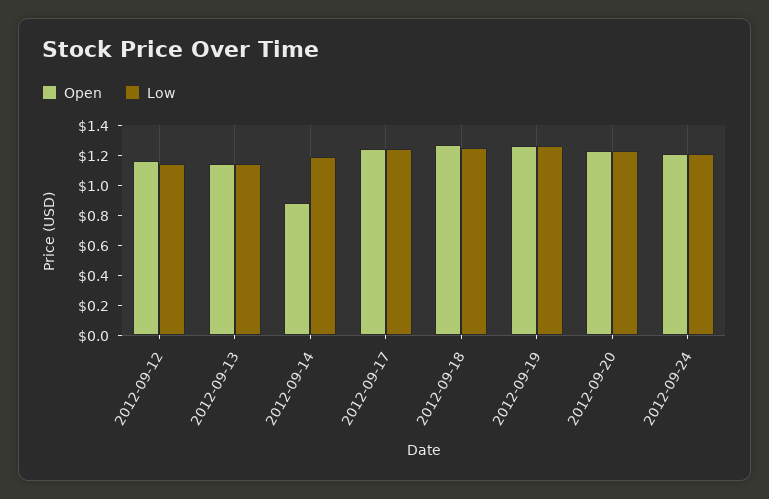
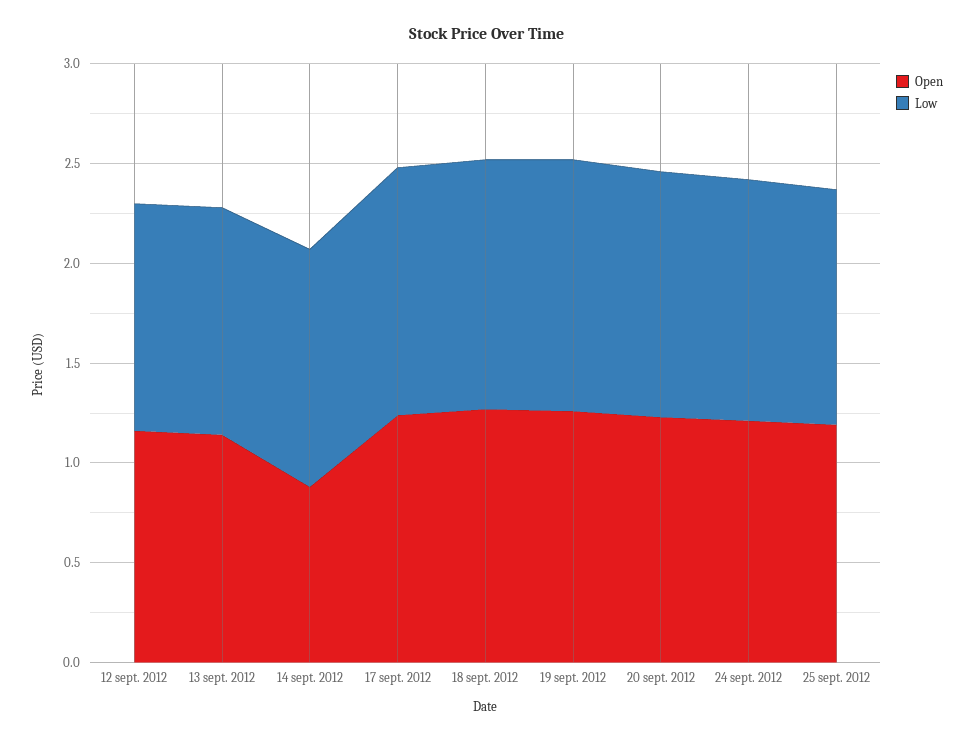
Open, 25 sept. 2012: none -> 1.2
Low, 25 sept. 2012: none -> 1.2

